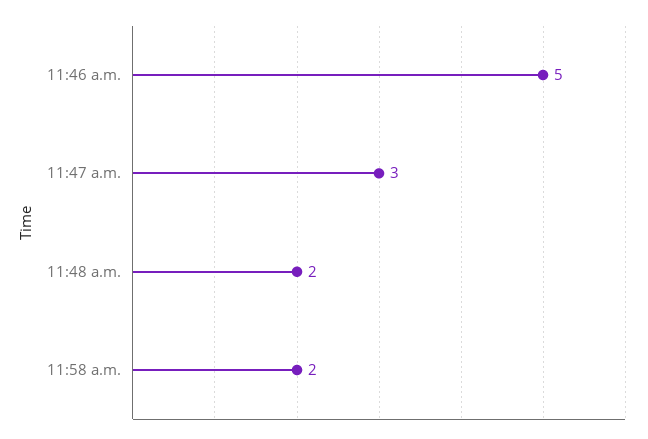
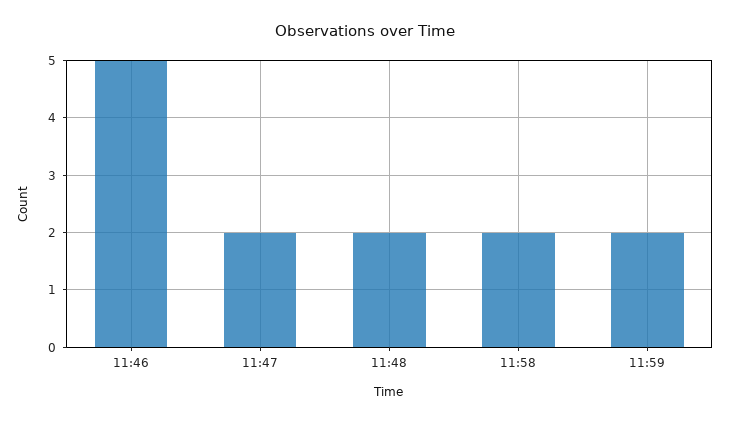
11:47 a.m.: 3 -> 2
11:59: none -> 2

